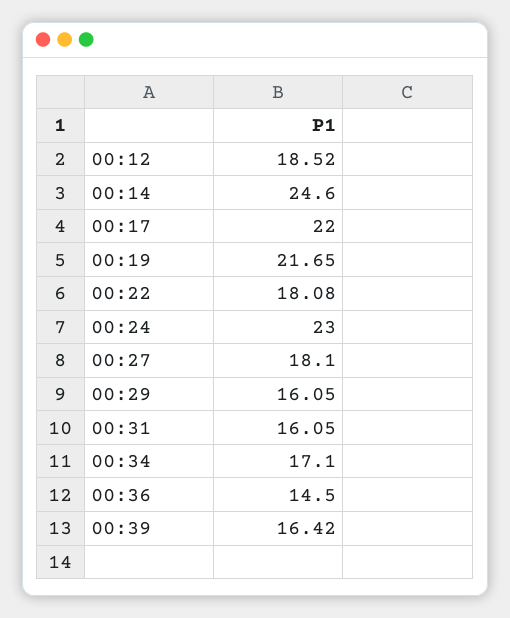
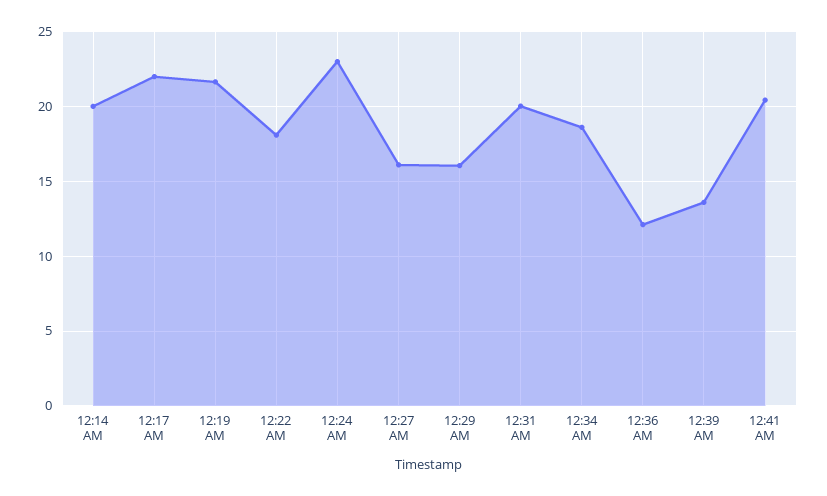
00:12: 18.52 -> none
00:14: 24.6 -> 20
00:27: 18.1 -> 16
00:31: 16.05 -> 20
00:34: 17.1 -> 18.5
00:36: 14.5 -> 12
00:39: 16.42 -> 13.5
12:41 AM: none -> 20.5

